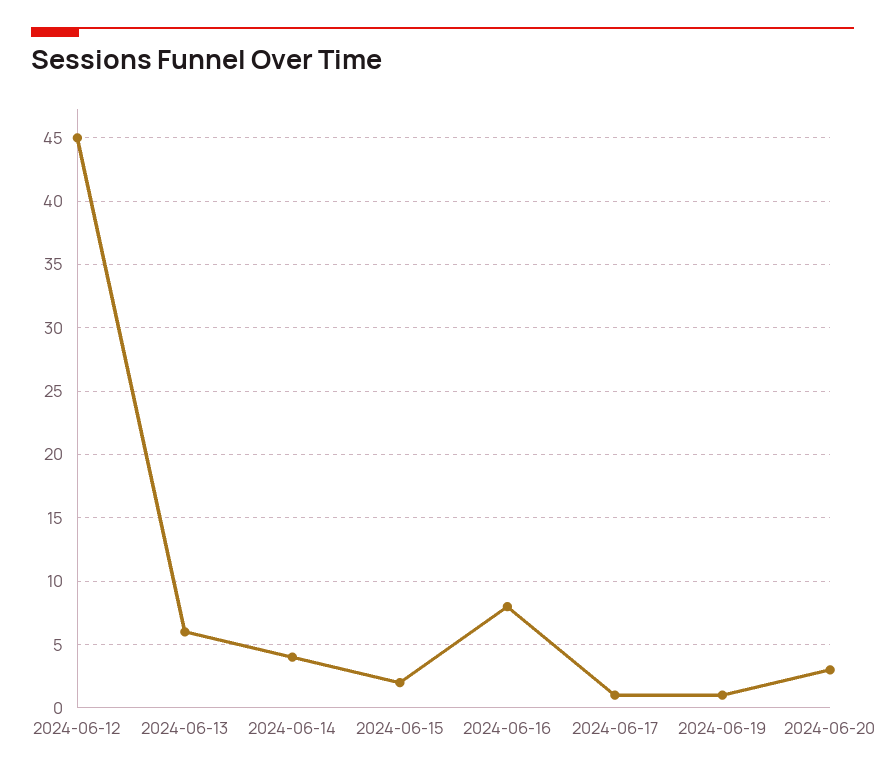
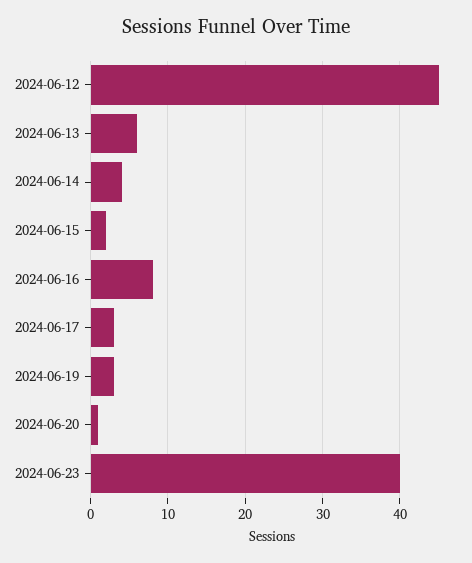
2024-06-17: 1 -> 3
2024-06-19: 1 -> 3
2024-06-20: 3 -> 1
2024-06-23: none -> 40

